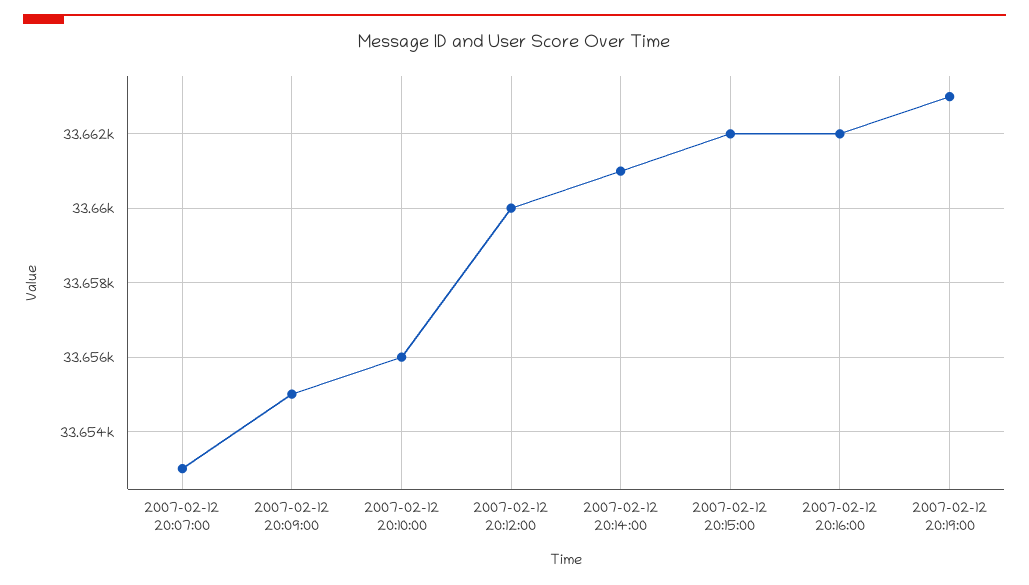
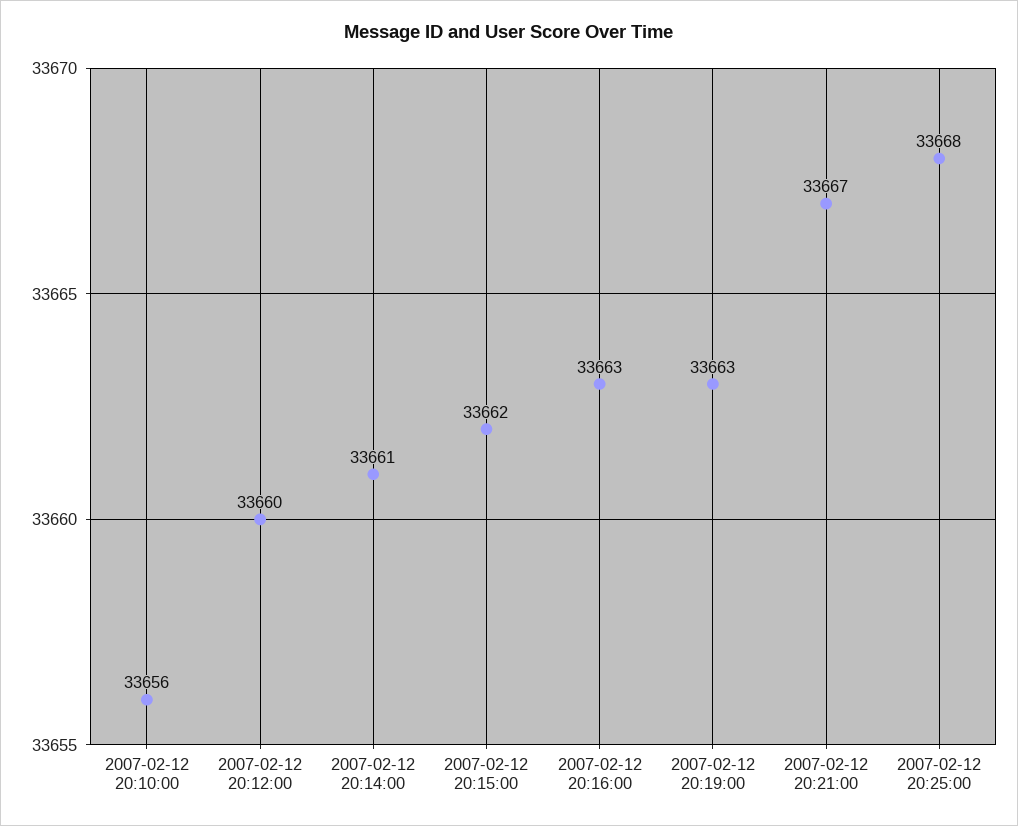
2007-02-12 20:07:00: 33653 -> none
2007-02-12 20:09:00: 33655 -> none
2007-02-12 20:16:00: 33662 -> 33663
2007-02-12 20:21:00: none -> 33667
2007-02-12 20:25:00: none -> 33668

